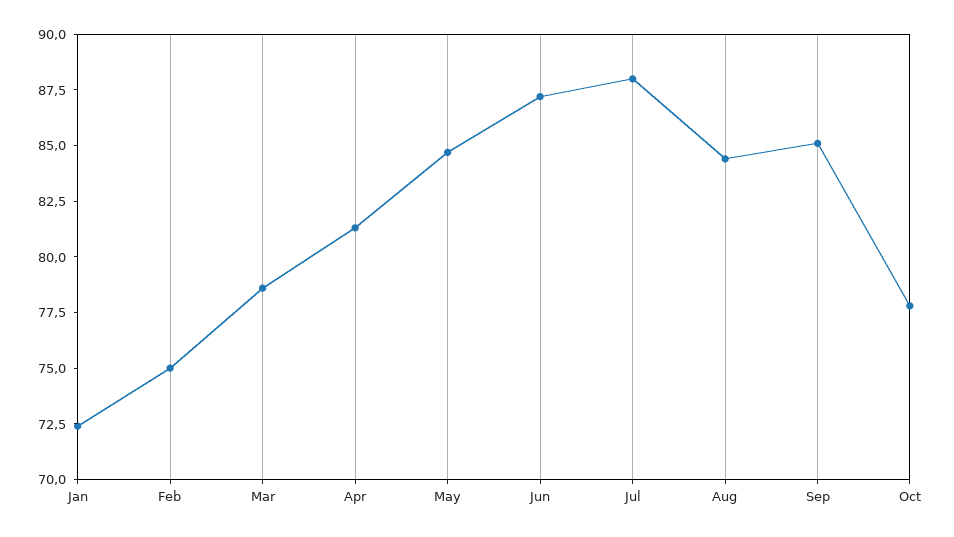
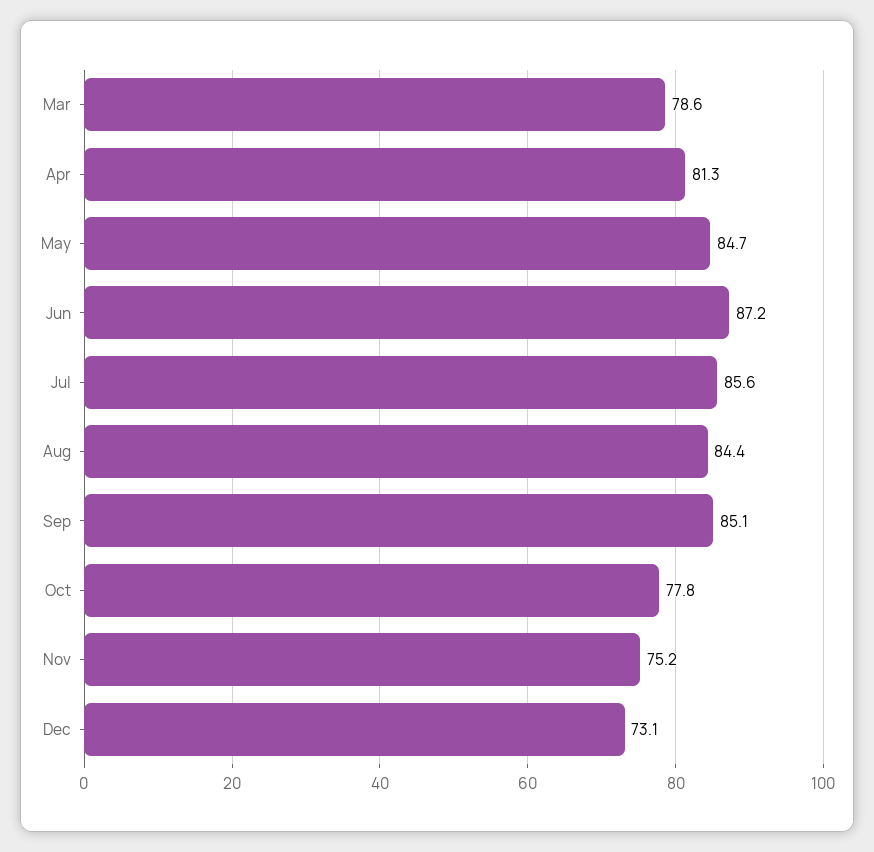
Jan: 72.5 -> none
Feb: 75 -> none
Jul: 88 -> 85.6
Nov: none -> 75.2
Dec: none -> 73.1

